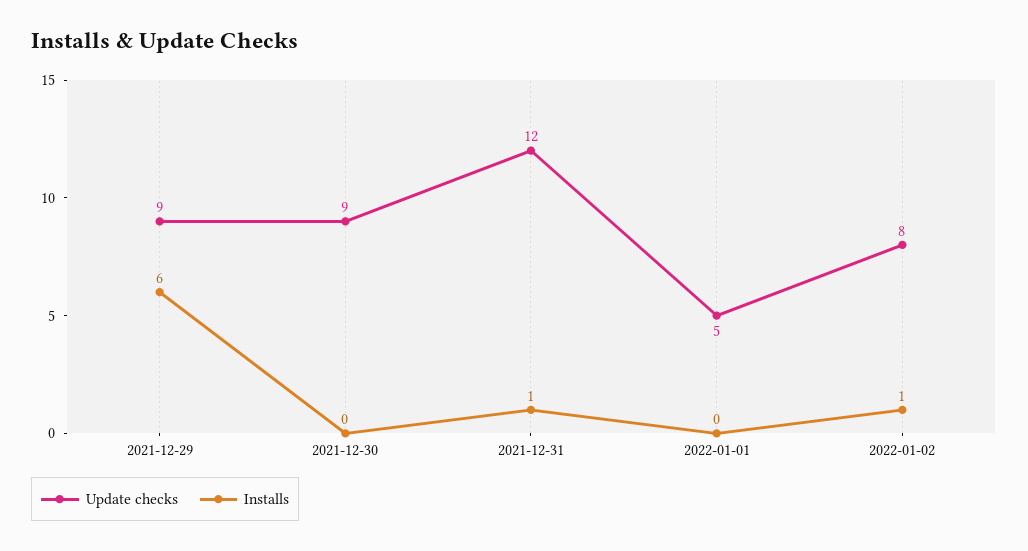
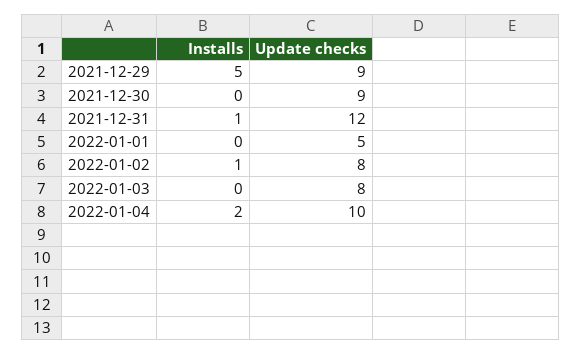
Installs, 2021-12-29: 6 -> 5
Installs, 2022-01-03: none -> 0
Update checks, 2022-01-03: none -> 8
Installs, 2022-01-04: none -> 2
Update checks, 2022-01-04: none -> 10

